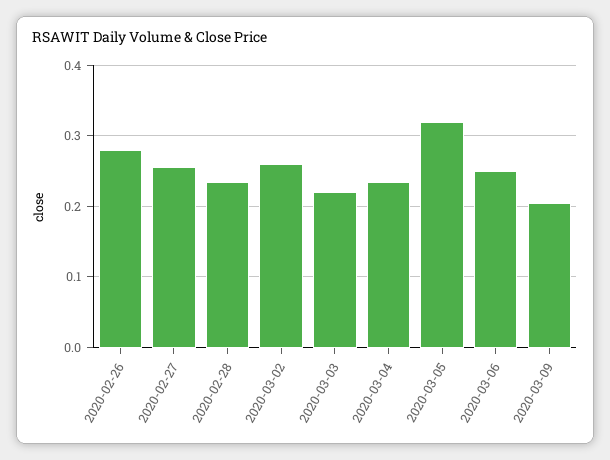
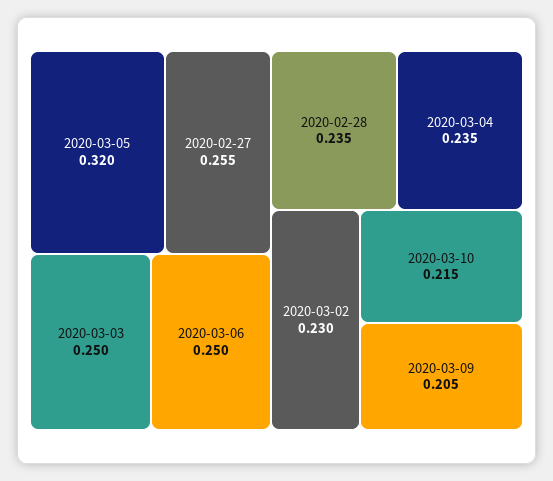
2020-02-26: 0.28 -> none
2020-03-02: 0.26 -> 0.23
2020-03-03: 0.22 -> 0.25
2020-03-10: none -> 0.215

